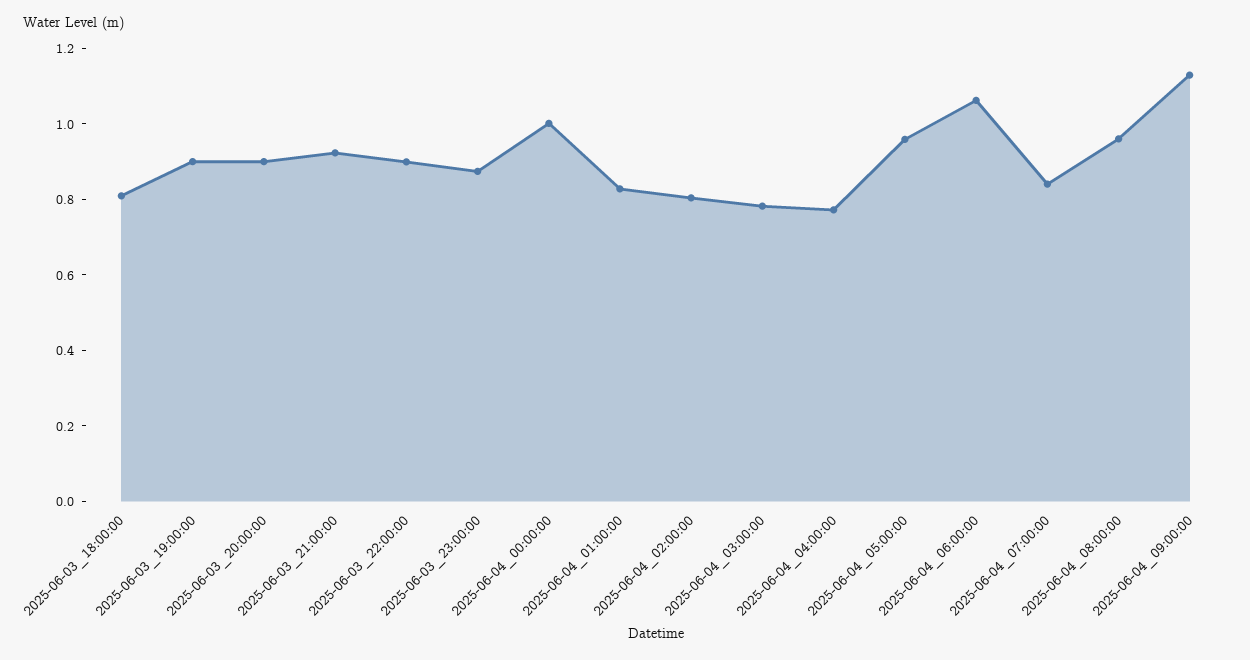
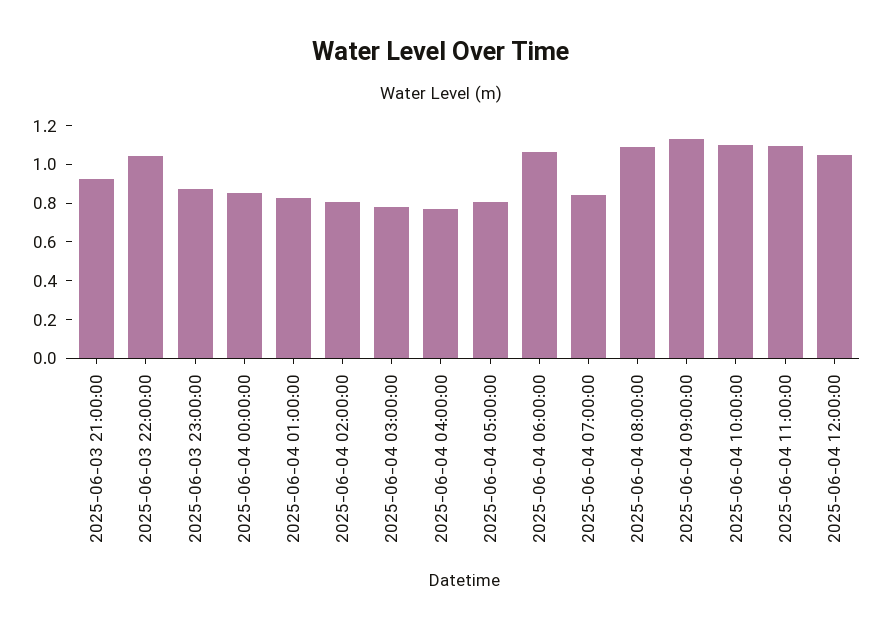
2025-06-03_18:00:00: 0.8 -> none
2025-06-03_19:00:00: 0.9 -> none
2025-06-03_20:00:00: 0.9 -> none
2025-06-03_22:00:00: 0.9 -> 1.05
2025-06-04_00:00:00: 1 -> 0.85
2025-06-04_05:00:00: 0.95 -> 0.8
2025-06-04_08:00:00: 0.95 -> 1.1
2025-06-04 10:00:00: none -> 1.1
2025-06-04 11:00:00: none -> 1.1
2025-06-04 12:00:00: none -> 1.05

